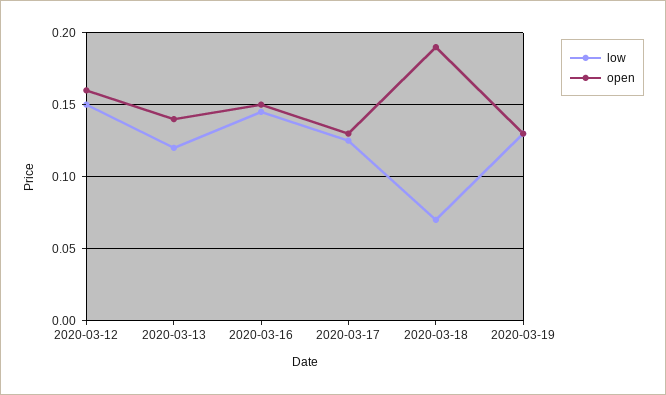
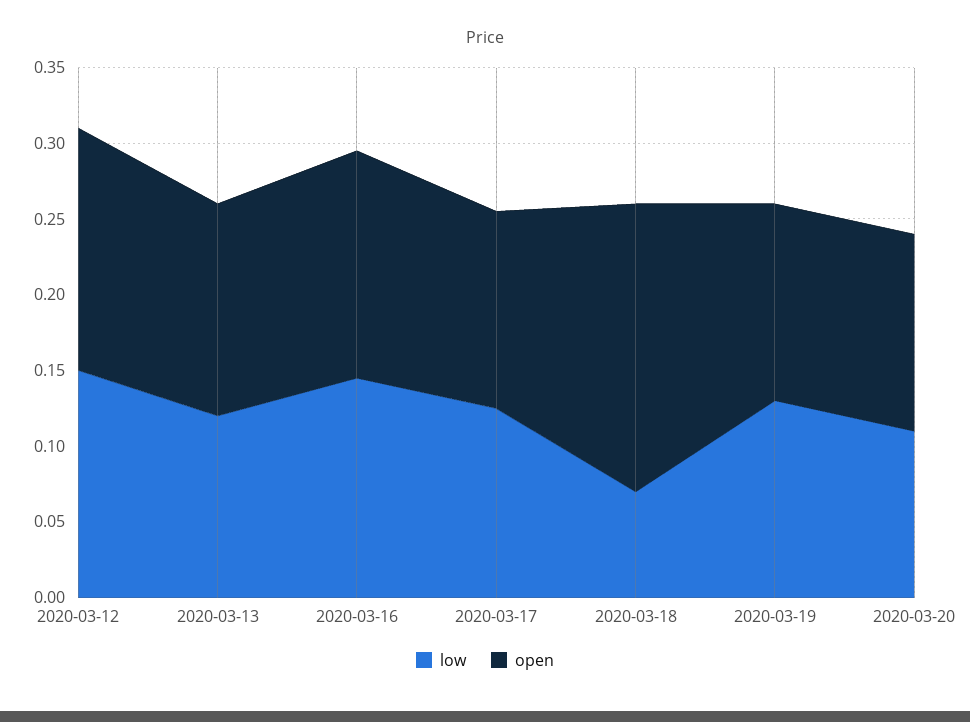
low, 2020-03-20: none -> 0.11
open, 2020-03-20: none -> 0.13

